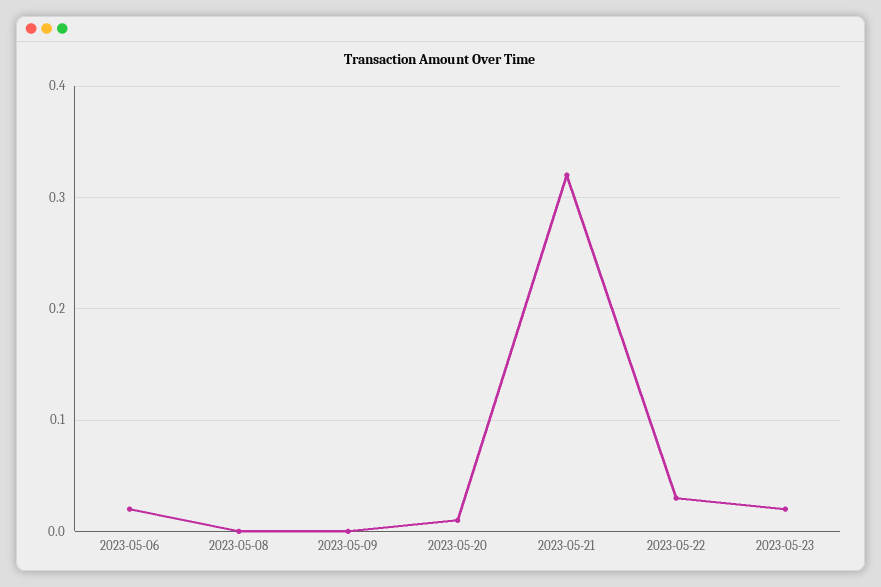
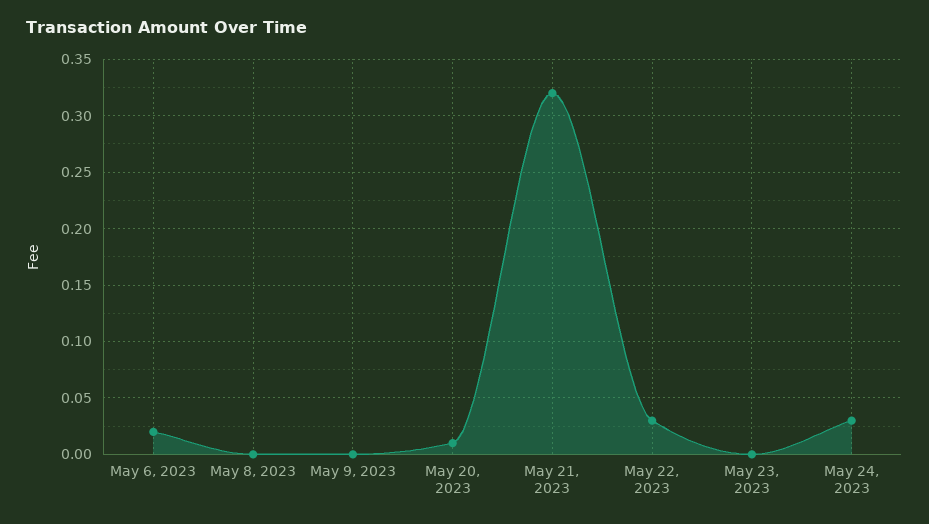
2023-05-23: 0.02 -> 0
May 24, 2023: none -> 0.03

